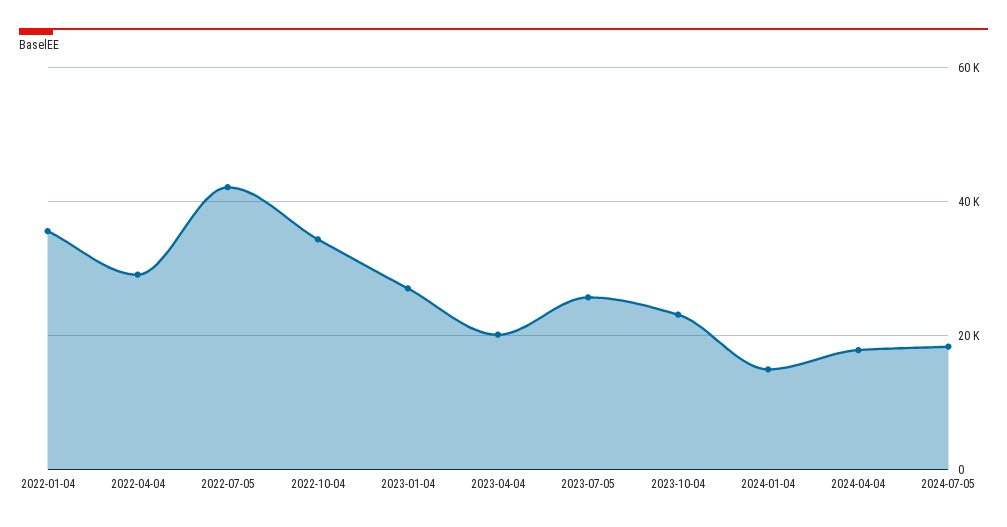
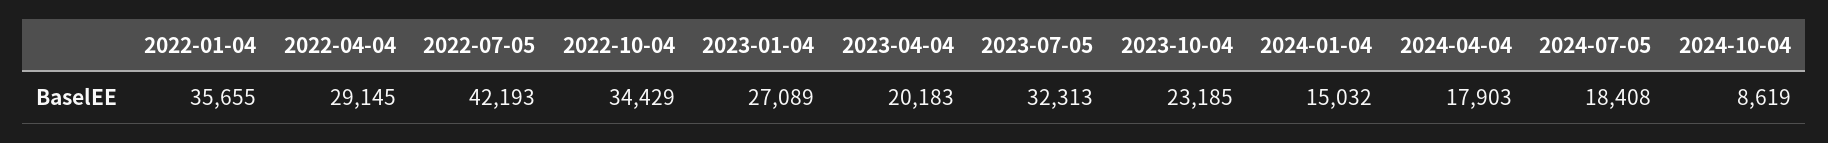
2023-07-05: 26000 -> 32313
2024-10-04: none -> 8619

